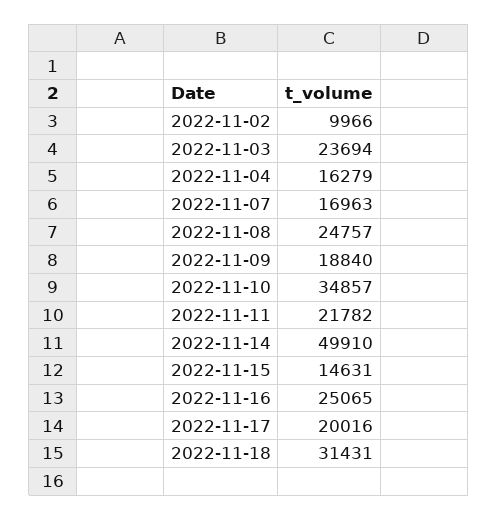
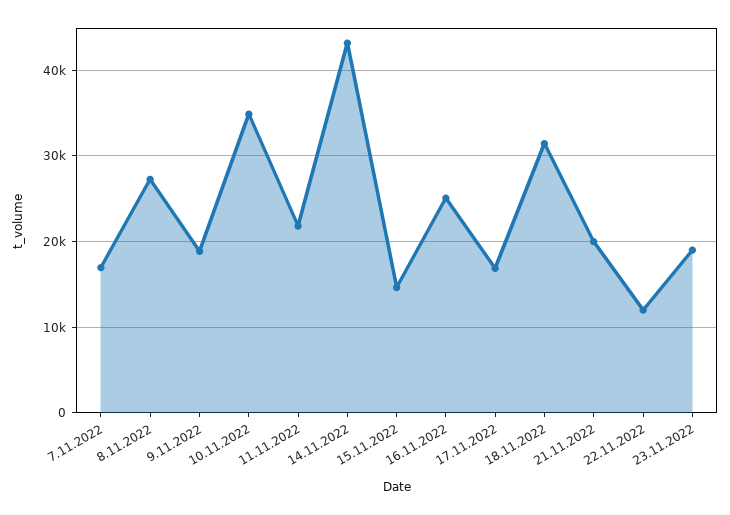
2022-11-02: 9966 -> none
2022-11-03: 23694 -> none
2022-11-04: 16279 -> none
2022-11-08: 24757 -> 27000
2022-11-14: 49910 -> 43000
2022-11-17: 20016 -> 17000
21.11.2022: none -> 20000
22.11.2022: none -> 12000
23.11.2022: none -> 19000

